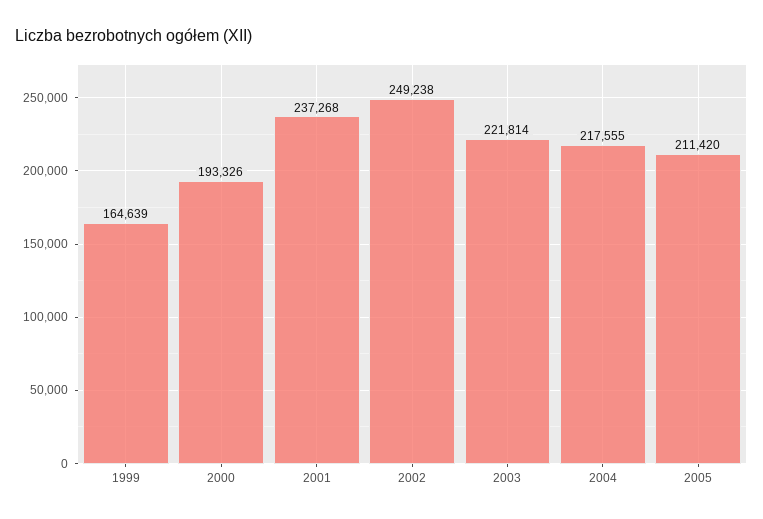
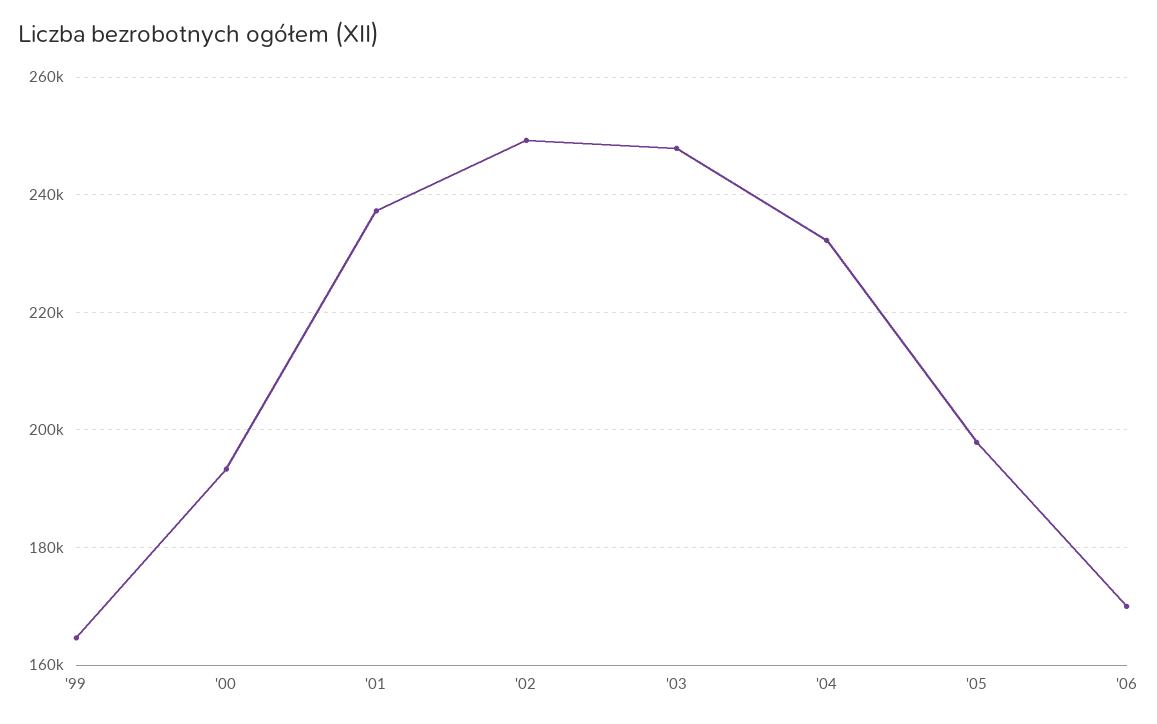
2003: 221814 -> 248000
2004: 217555 -> 232000
2005: 211420 -> 198000
'06: none -> 170000

